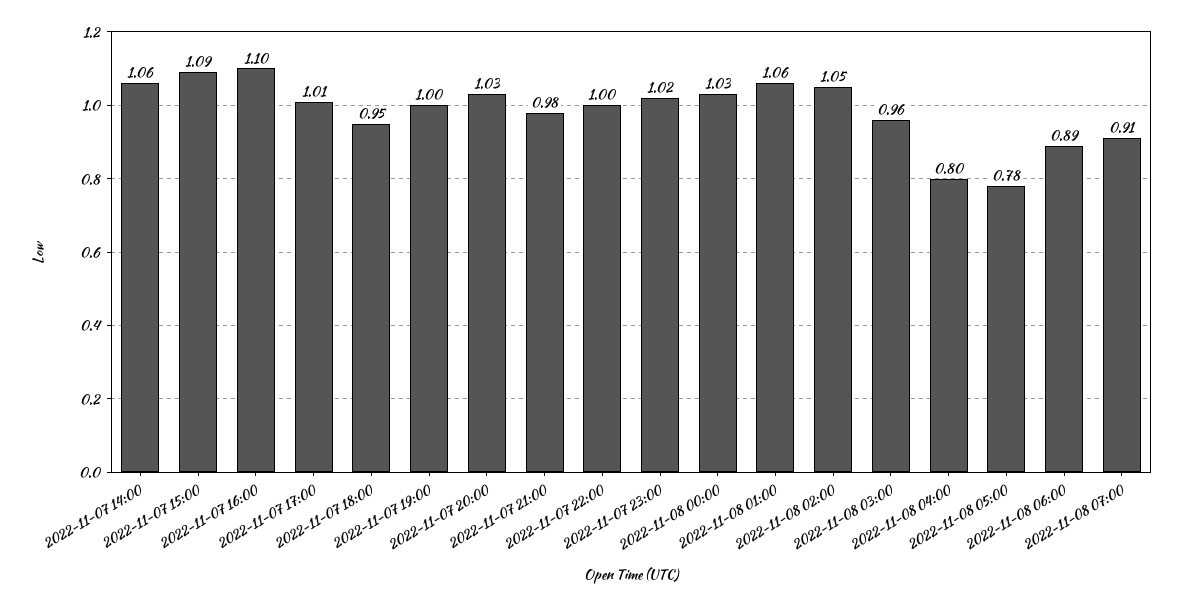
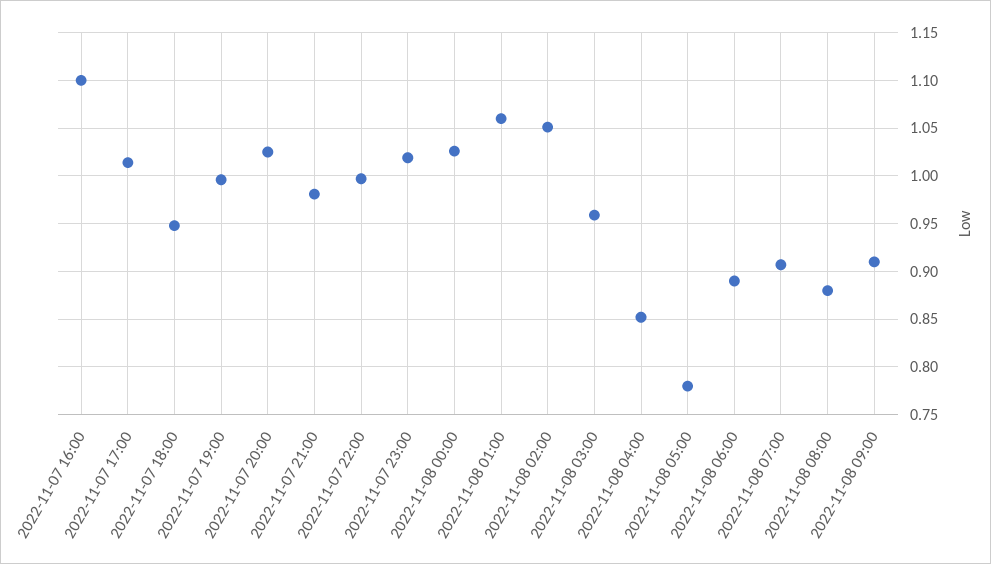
2022-11-07 14:00: 1.06 -> none
2022-11-07 15:00: 1.09 -> none
2022-11-08 04:00: 0.8 -> 0.85
2022-11-08 08:00: none -> 0.88
2022-11-08 09:00: none -> 0.91

